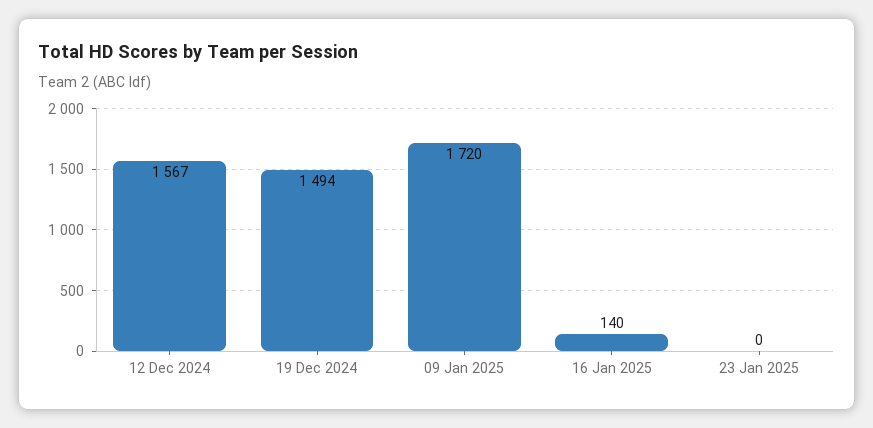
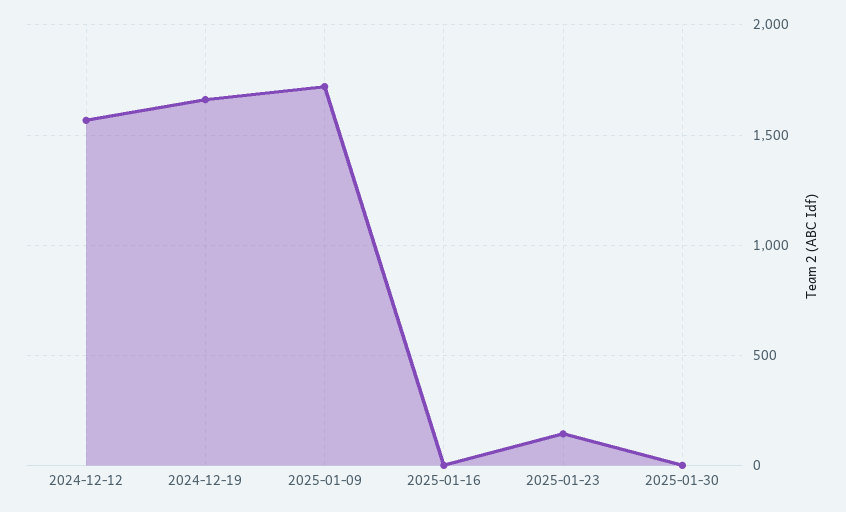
19 Dec 2024: 1494 -> 1650
16 Jan 2025: 140 -> 0
23 Jan 2025: 0 -> 150
2025-01-30: none -> 0

